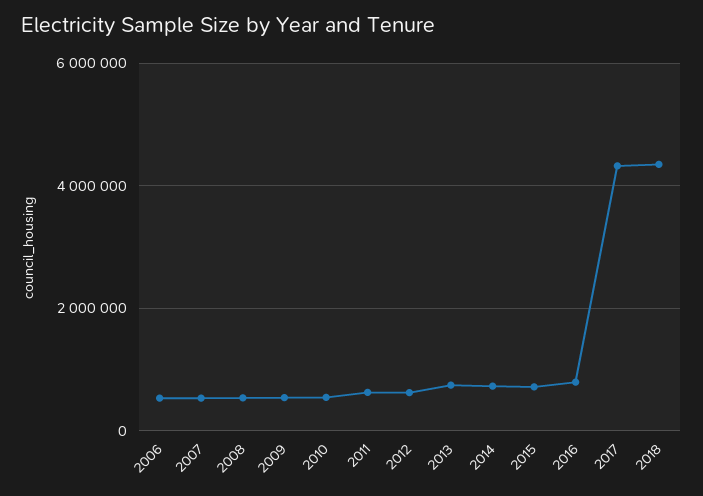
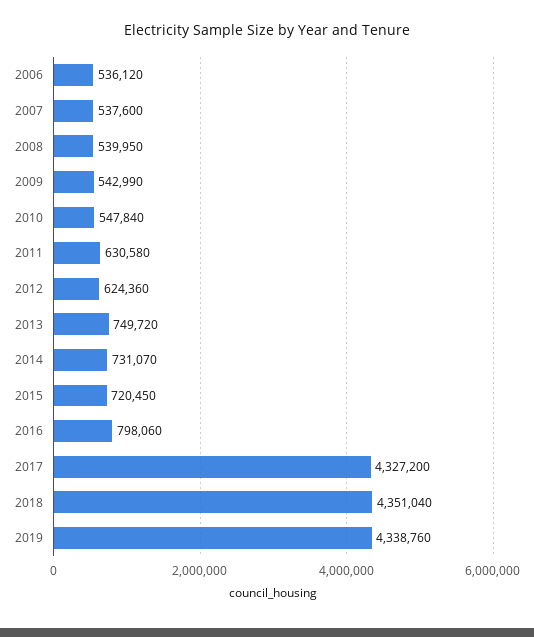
2019: none -> 4338760

